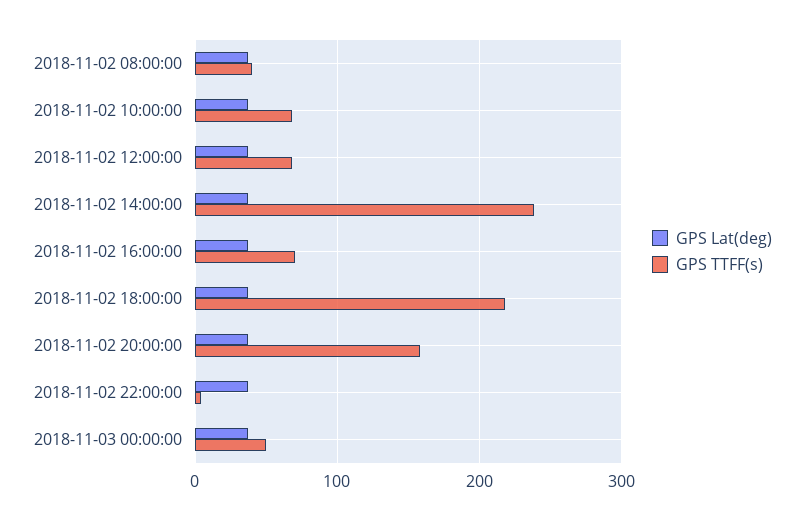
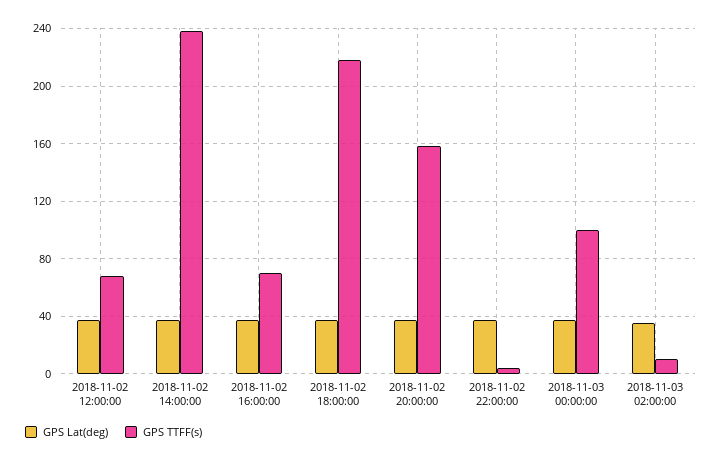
GPS Lat(deg), 2018-11-02 08:00:00: 40 -> none
GPS TTFF(s), 2018-11-02 08:00:00: 40 -> none
GPS Lat(deg), 2018-11-02 10:00:00: 40 -> none
GPS TTFF(s), 2018-11-02 10:00:00: 70 -> none
GPS TTFF(s), 2018-11-03 00:00:00: 50 -> 100
GPS Lat(deg), 2018-11-03 02:00:00: none -> 35
GPS TTFF(s), 2018-11-03 02:00:00: none -> 10

